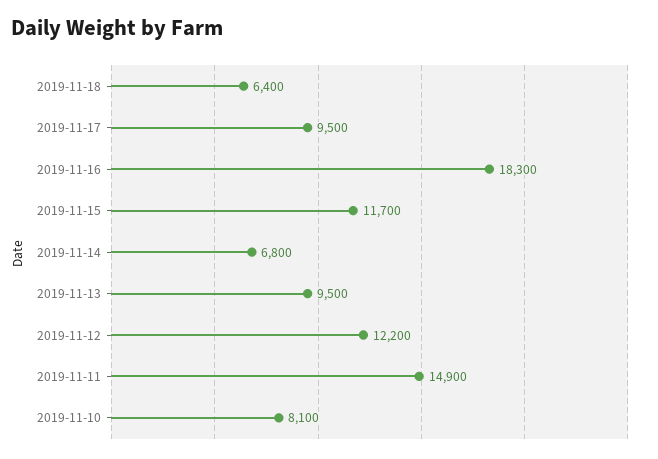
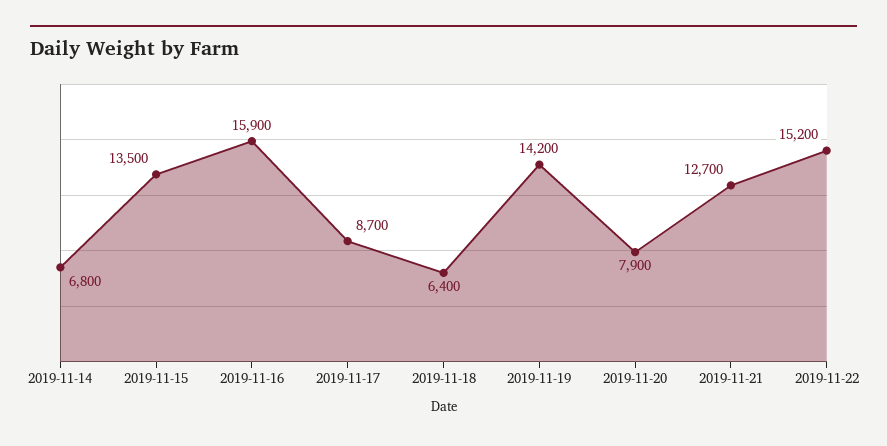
2019-11-17: 9500 -> 8700
2019-11-16: 18300 -> 15900
2019-11-15: 11700 -> 13500
2019-11-13: 9500 -> none
2019-11-12: 12200 -> none
2019-11-11: 14900 -> none
2019-11-10: 8100 -> none
2019-11-19: none -> 14200
2019-11-20: none -> 7900
2019-11-21: none -> 12700
2019-11-22: none -> 15200

